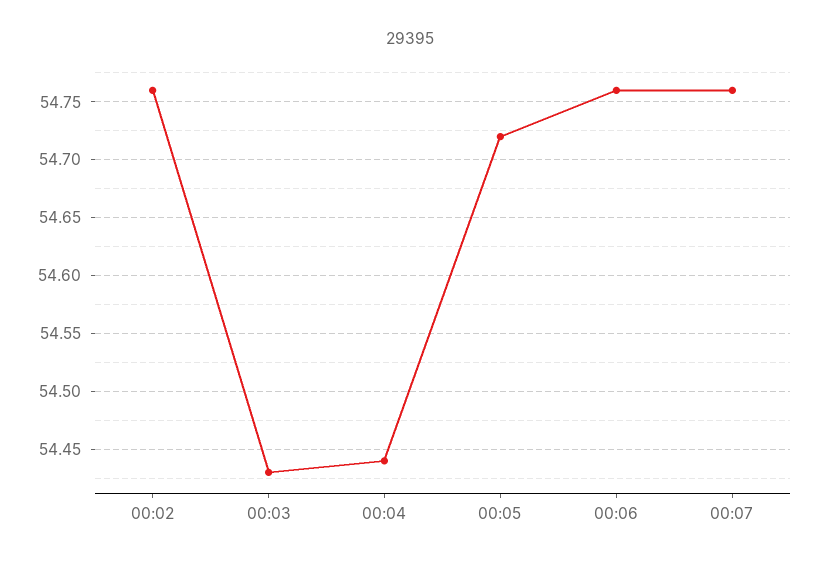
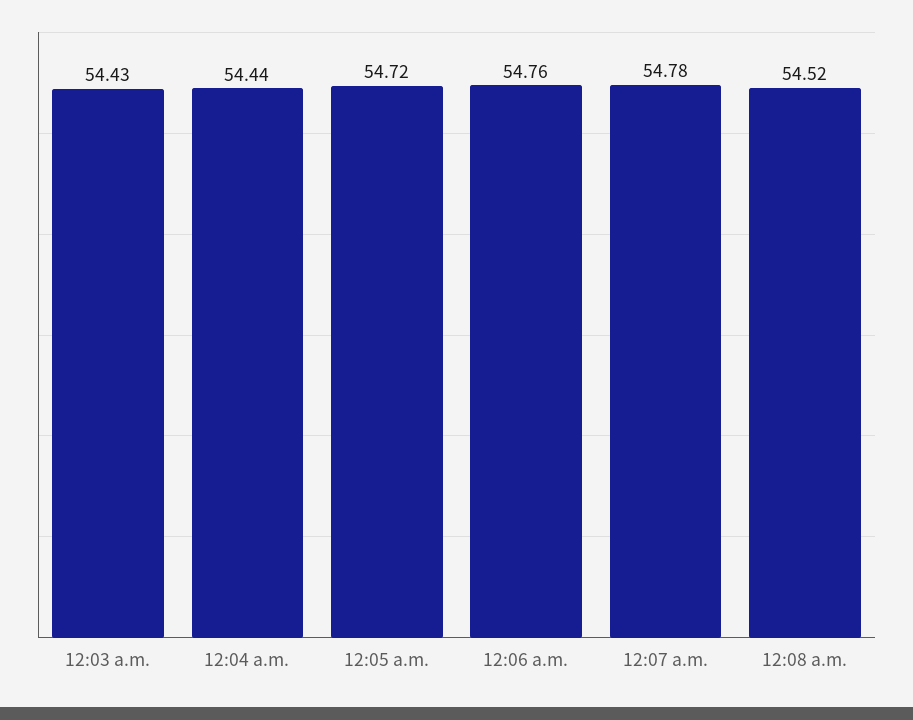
00:02: 54.76 -> none
00:07: 54.76 -> 54.78
12:08 a.m.: none -> 54.52

